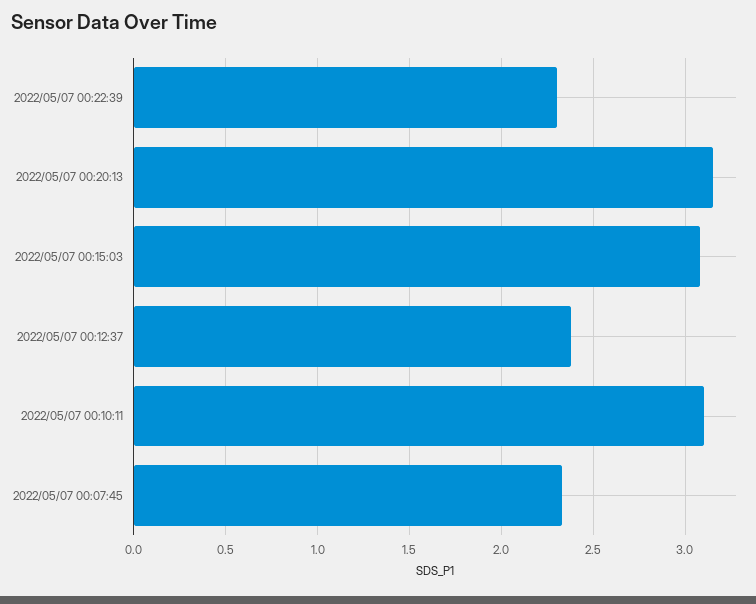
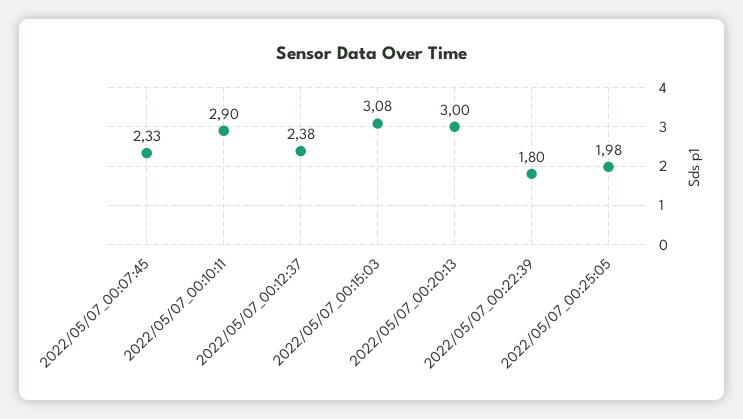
2022/05/07 00:22:39: 2.3 -> 1.8
2022/05/07 00:20:13: 3.15 -> 3
2022/05/07 00:10:11: 3.1 -> 2.9
2022/05/07_00:25:05: none -> 1.98

